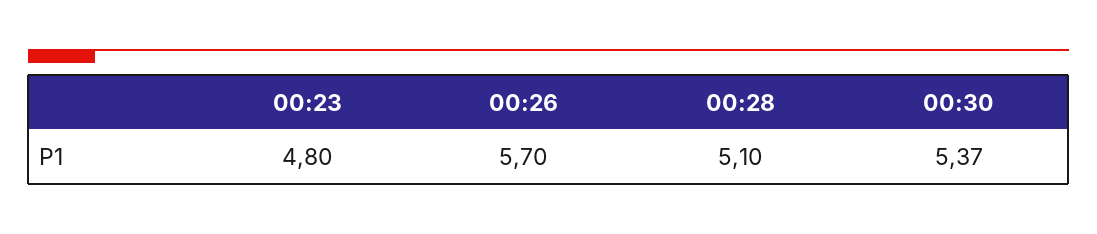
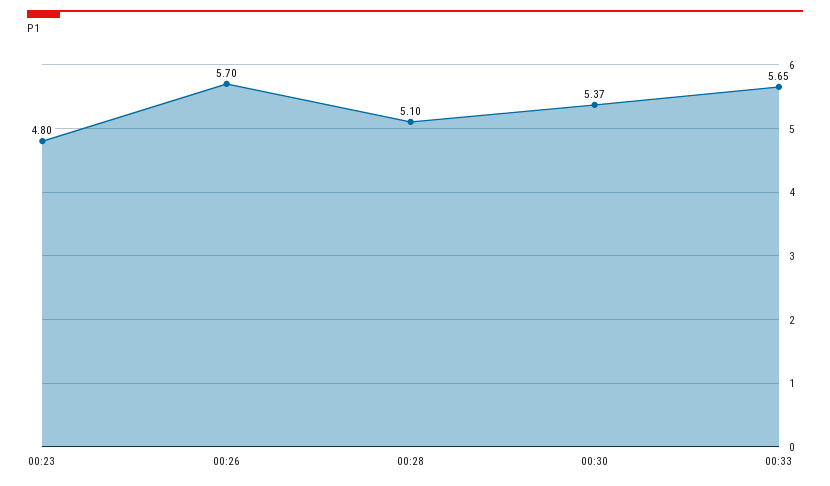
00:33: none -> 5.65

